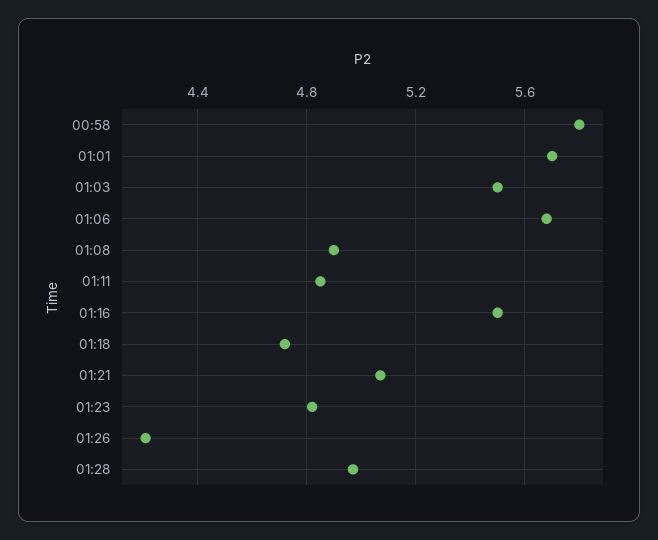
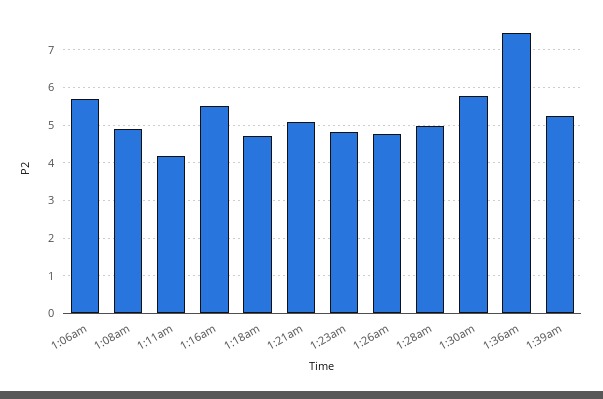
00:58: 5.8 -> none
01:01: 5.7 -> none
01:03: 5.5 -> none
01:11: 4.85 -> 4.2
01:26: 4.2 -> 4.8
1:30am: none -> 5.8
1:36am: none -> 7.4
1:39am: none -> 5.2

